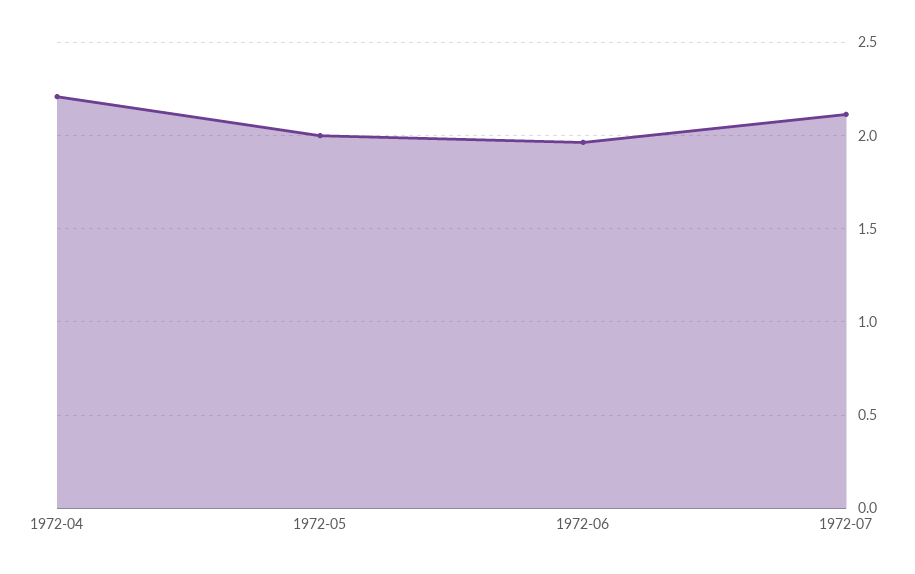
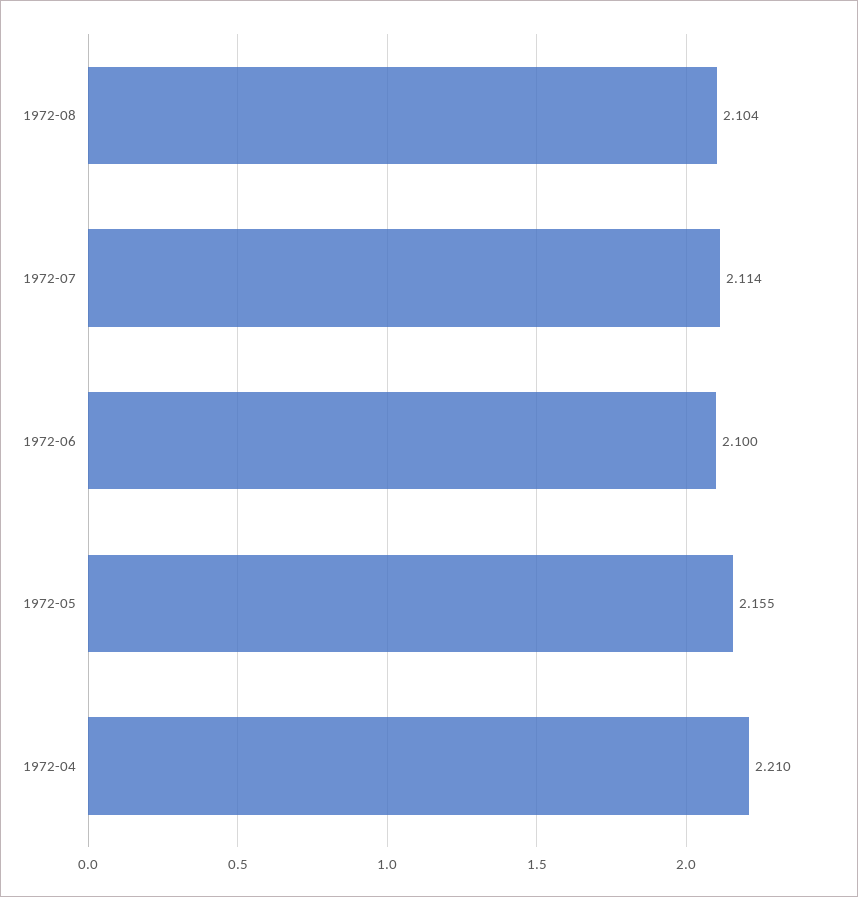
1972-05: 2 -> 2.155
1972-06: 1.95 -> 2.1
1972-08: none -> 2.104

